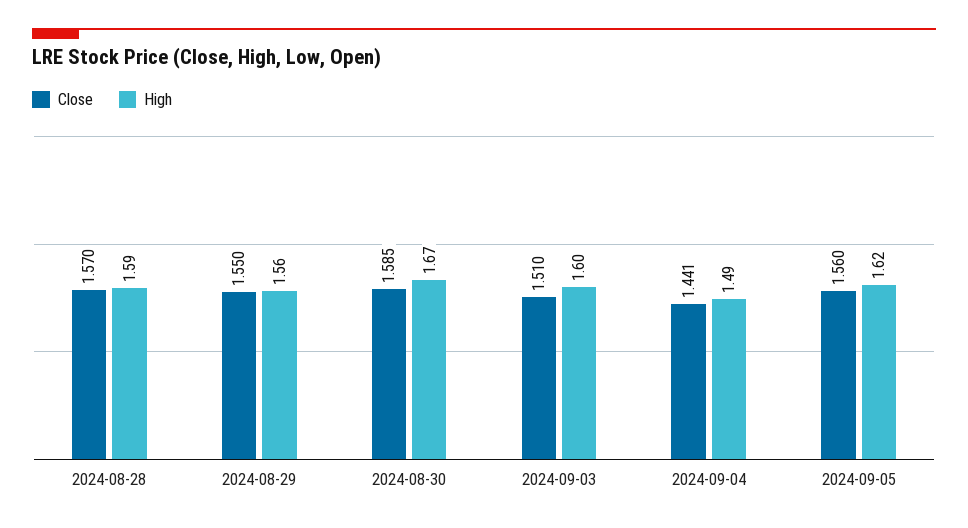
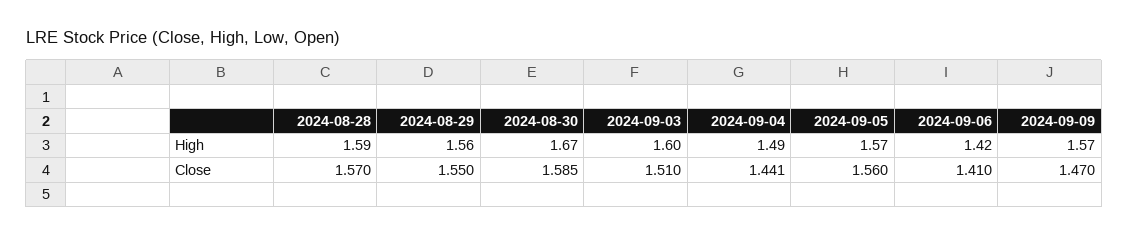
High, 2024-09-05: 1.62 -> 1.57
High, 2024-09-06: none -> 1.42
High, 2024-09-09: none -> 1.57
Close, 2024-09-06: none -> 1.41
Close, 2024-09-09: none -> 1.47

